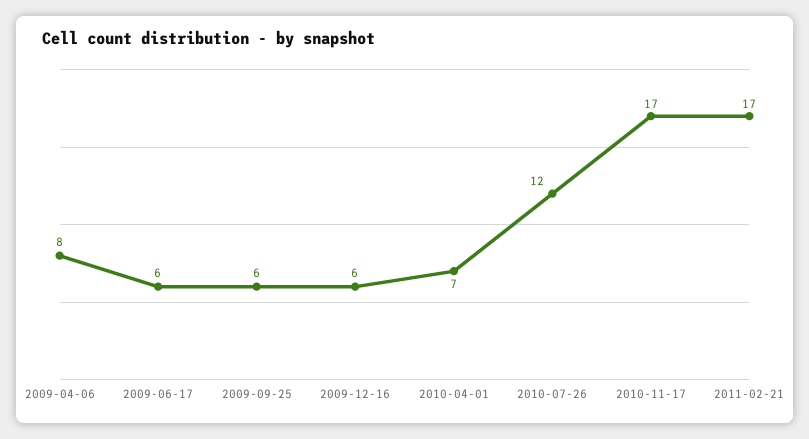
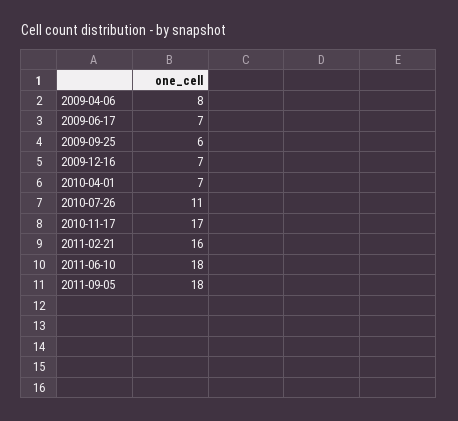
2009-06-17: 6 -> 7
2009-12-16: 6 -> 7
2010-07-26: 12 -> 11
2011-02-21: 17 -> 16
2011-06-10: none -> 18
2011-09-05: none -> 18

